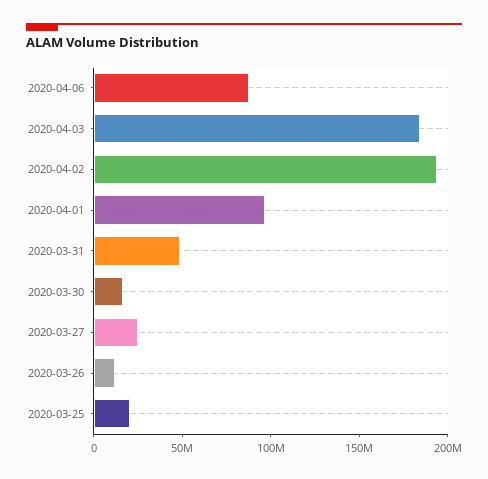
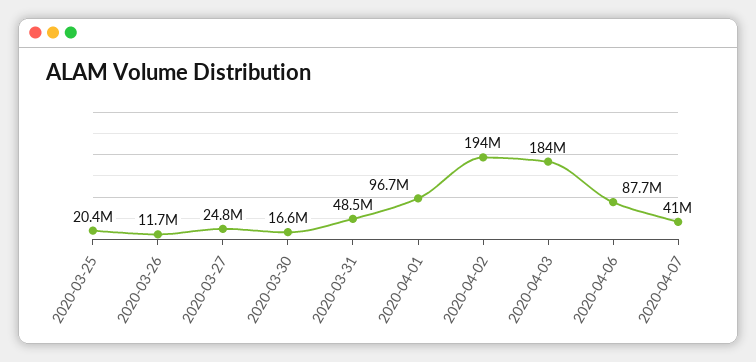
2020-04-07: none -> 41000000

